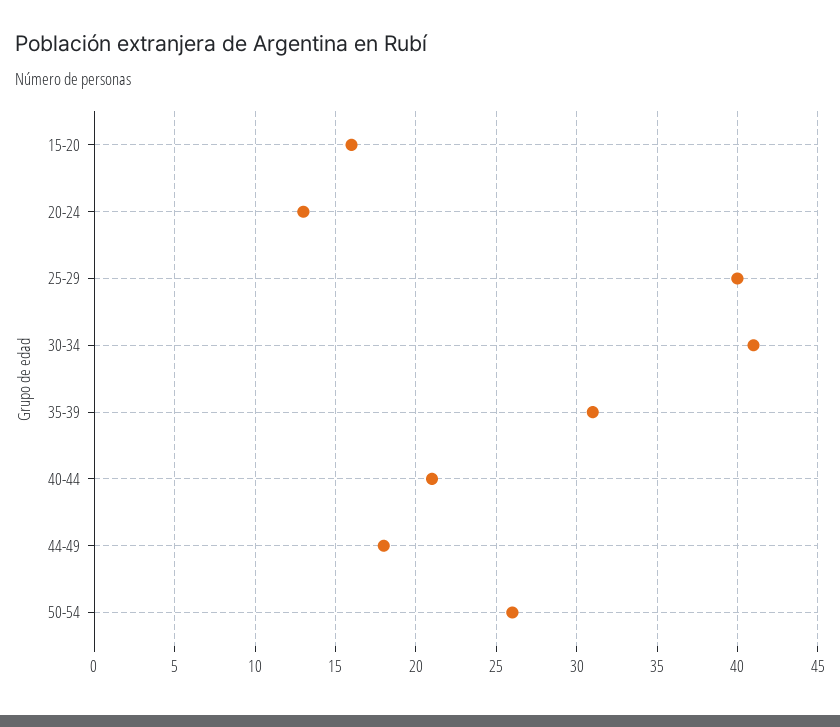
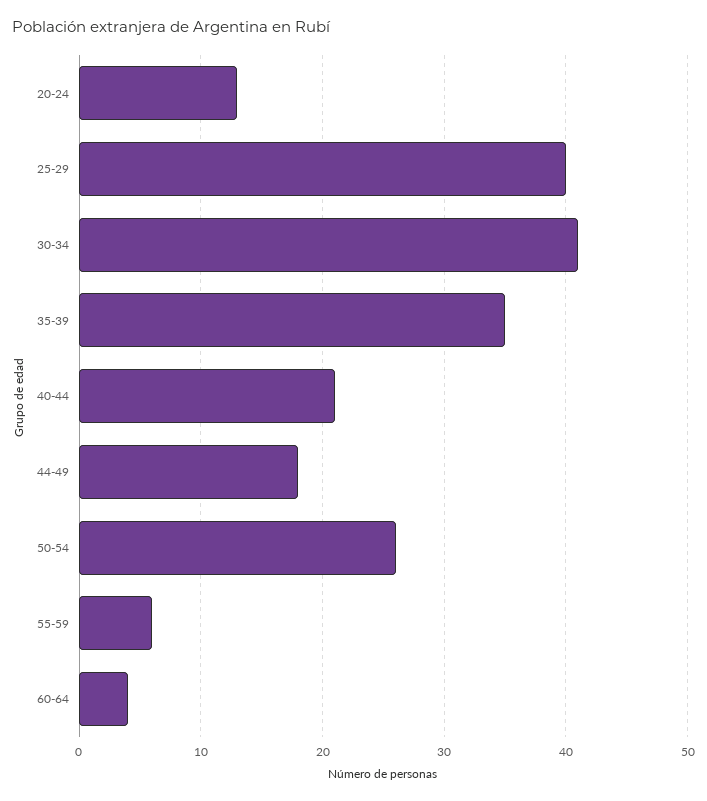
15-20: 16 -> none
35-39: 31 -> 35
55-59: none -> 6
60-64: none -> 4

